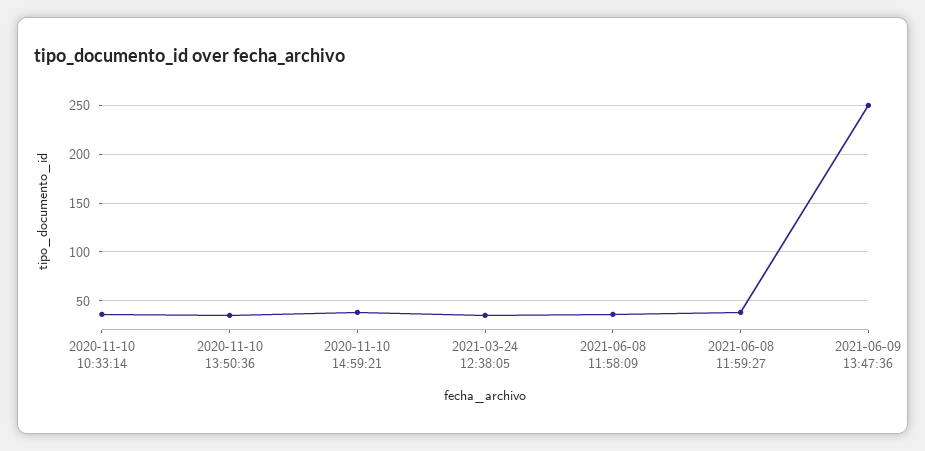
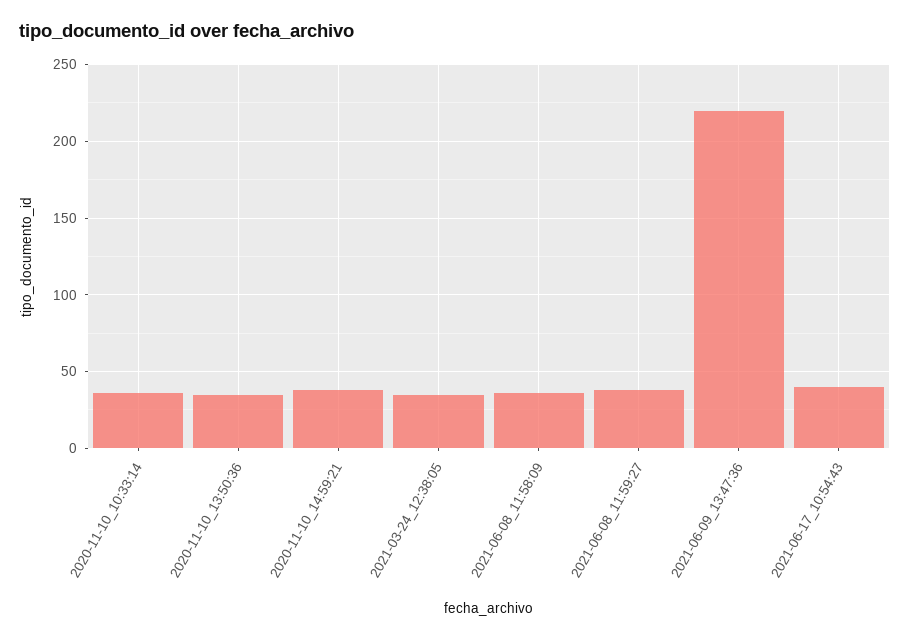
2021-06-09 13:47:36: 250 -> 220
2021-06-17_10:54:43: none -> 40

